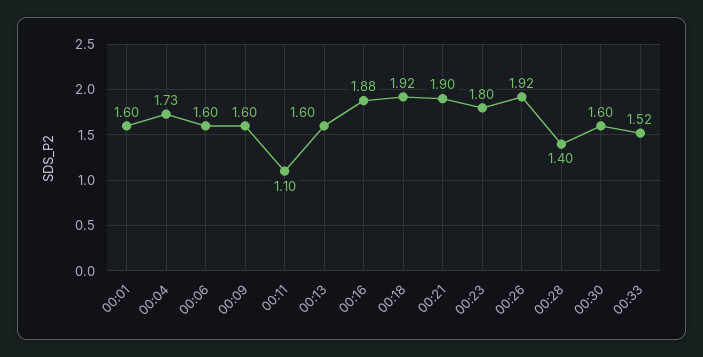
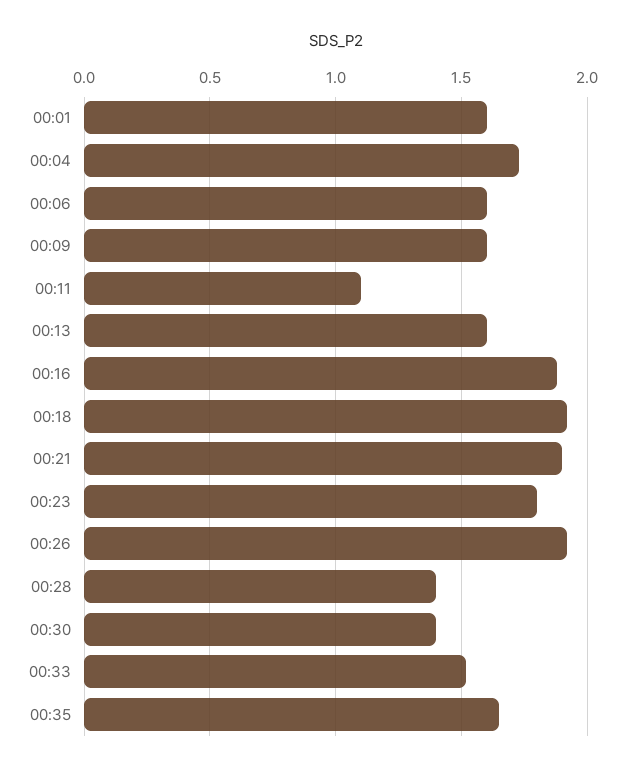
00:30: 1.6 -> 1.4
00:35: none -> 1.65

